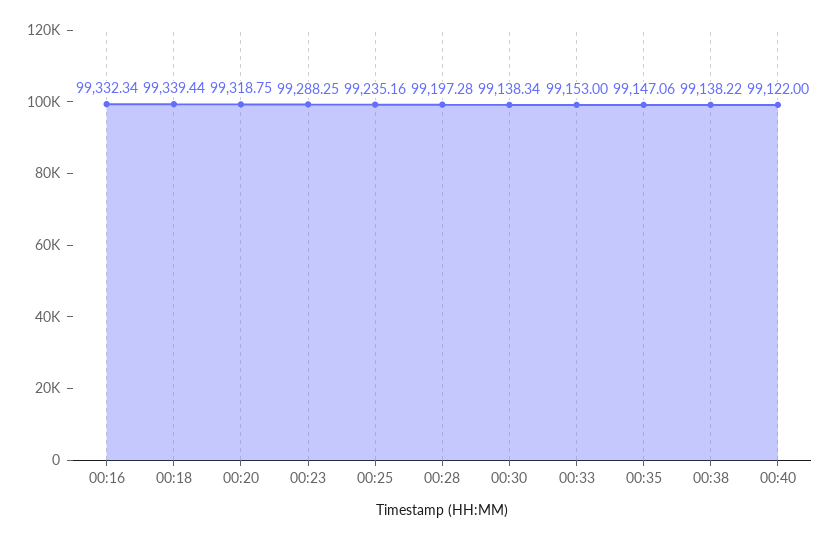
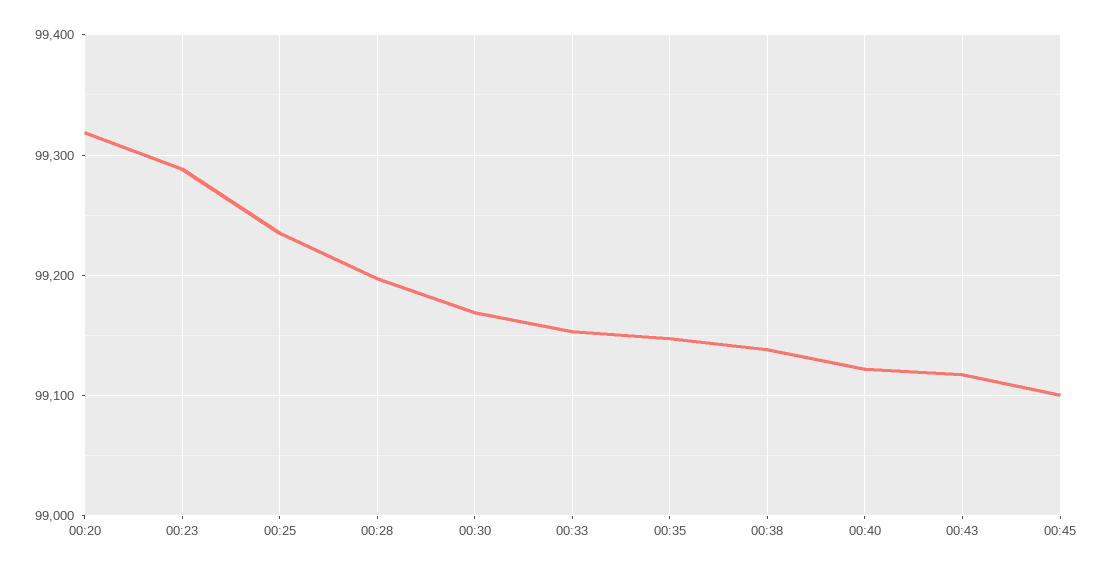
00:16: 99332.34 -> none
00:18: 99339.44 -> none
00:30: 99138.34 -> 99170
00:43: none -> 99120
00:45: none -> 99100

